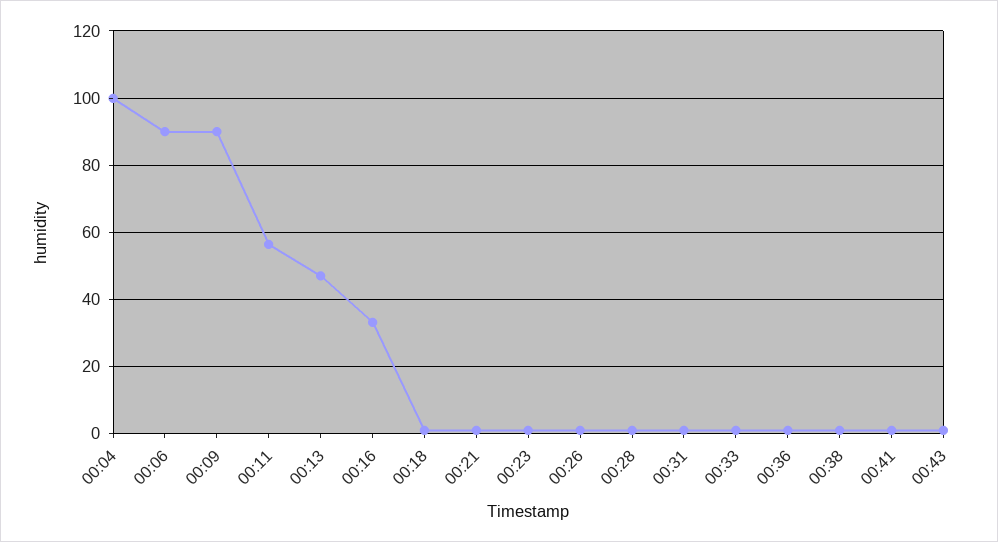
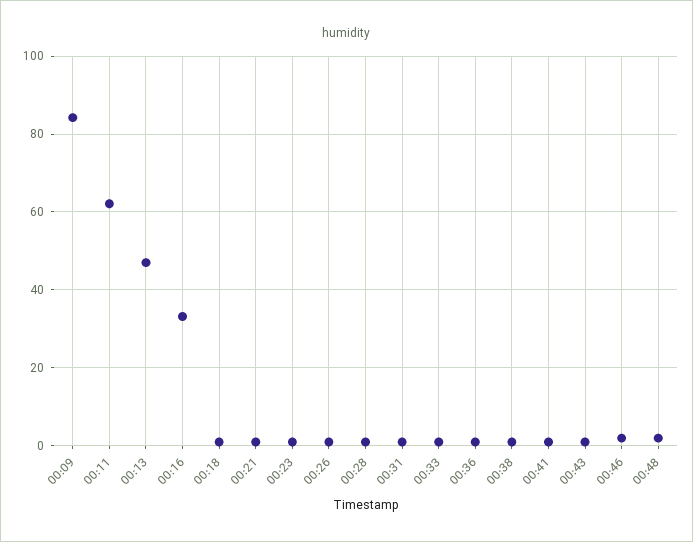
00:04: 100 -> none
00:06: 90 -> none
00:09: 90 -> 84
00:11: 56 -> 62
00:46: none -> 2
00:48: none -> 2

